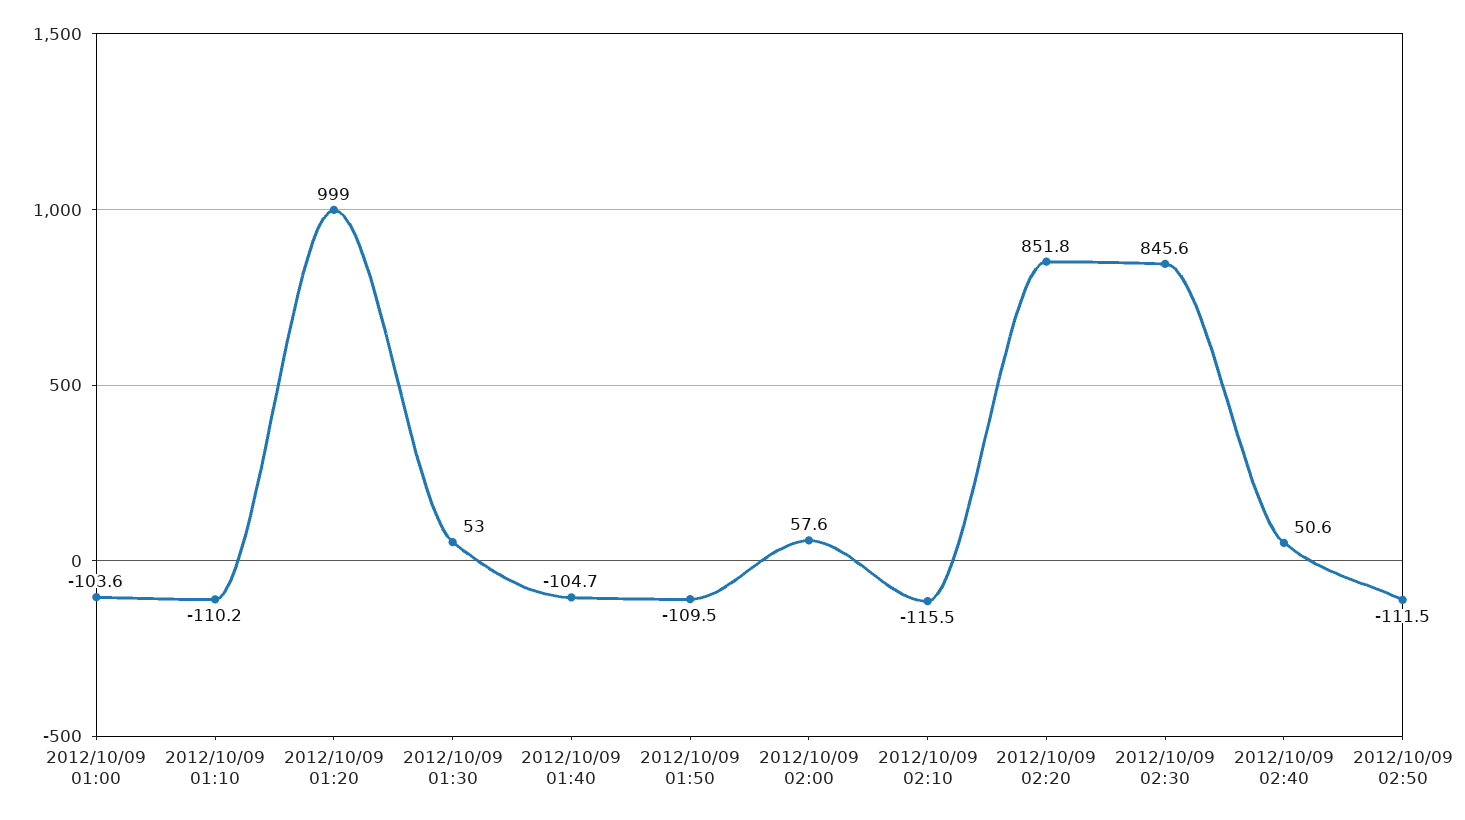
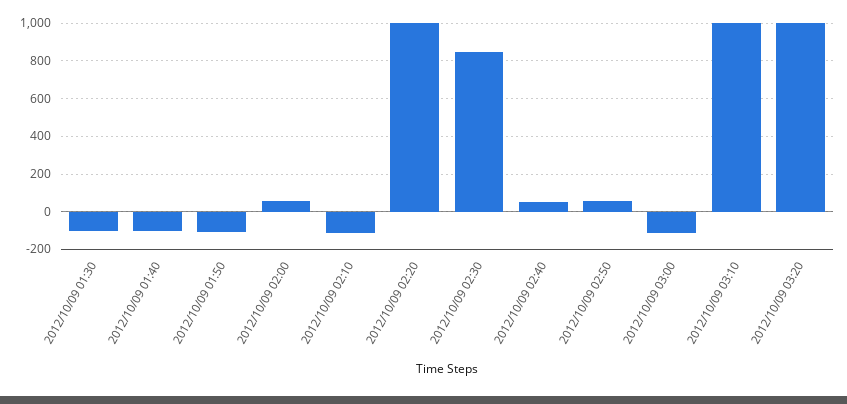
2012/10/09 01:00: -103.6 -> none
2012/10/09 01:10: -110.2 -> none
2012/10/09 01:20: 999 -> none
2012/10/09 01:30: 53 -> -100
2012/10/09 02:20: 851.8 -> 1000
2012/10/09 02:50: -111.5 -> 50
2012/10/09 03:00: none -> -100
2012/10/09 03:10: none -> 1000
2012/10/09 03:20: none -> 1000

